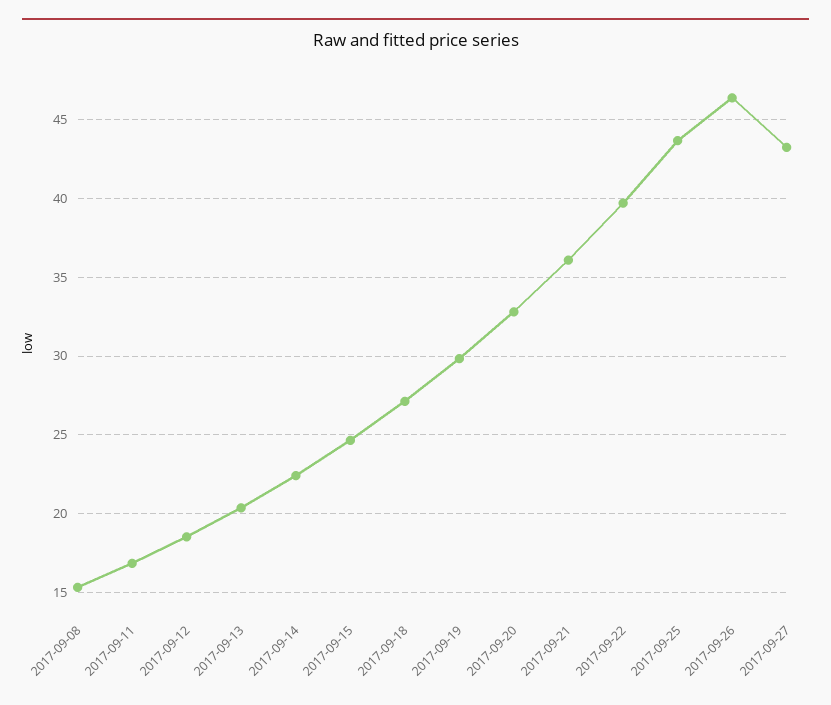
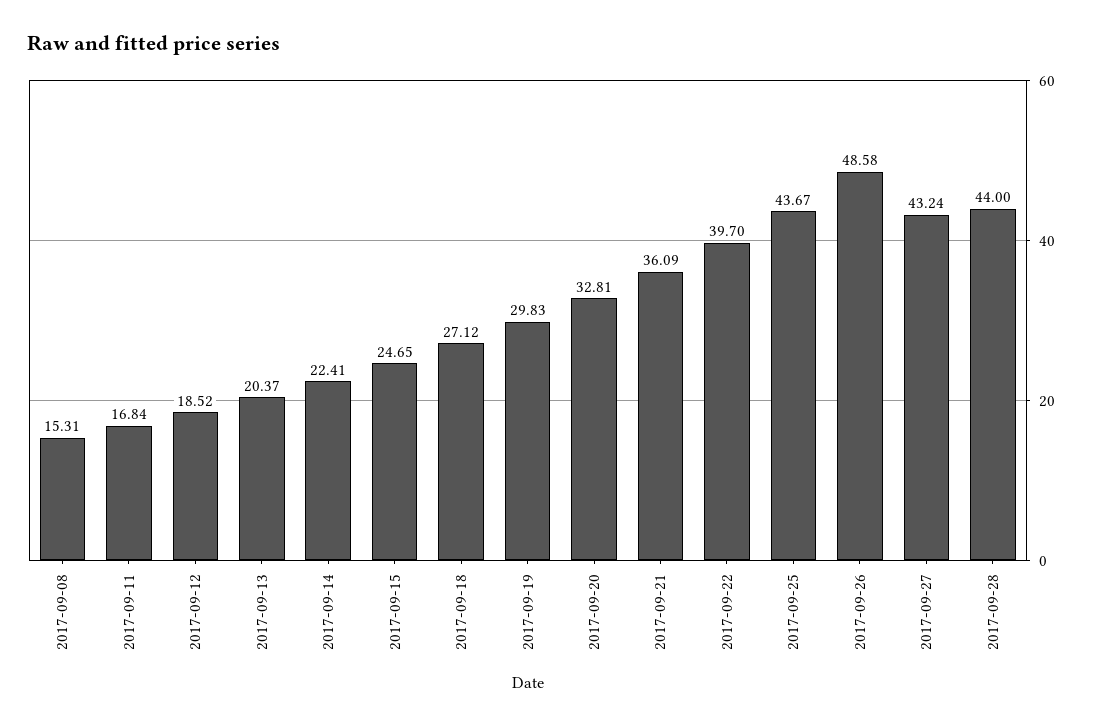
2017-09-26: 46.5 -> 48.58
2017-09-28: none -> 44

